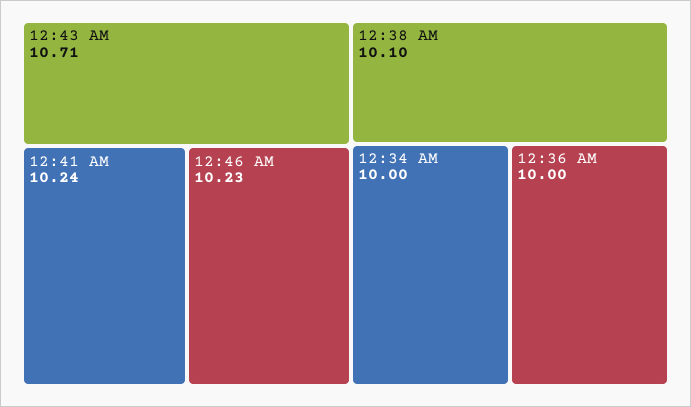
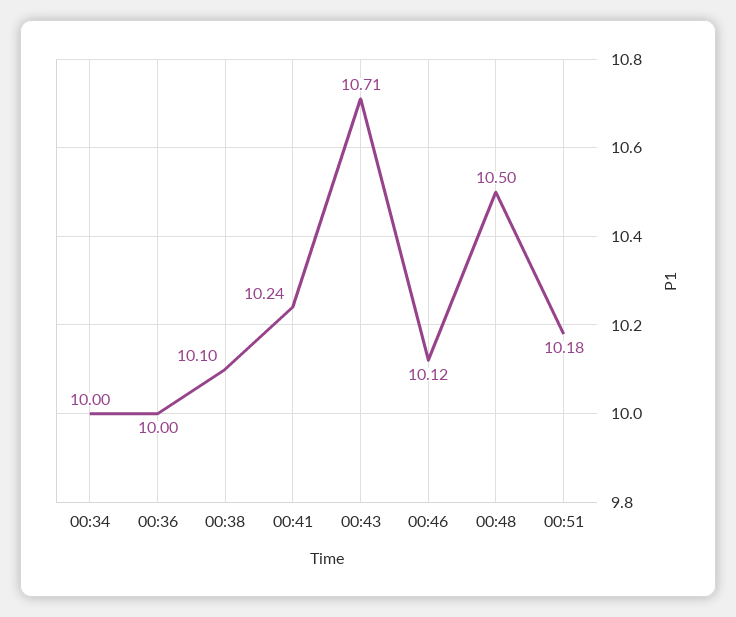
12:46 AM: 10.23 -> 10.12
00:48: none -> 10.5
00:51: none -> 10.18

